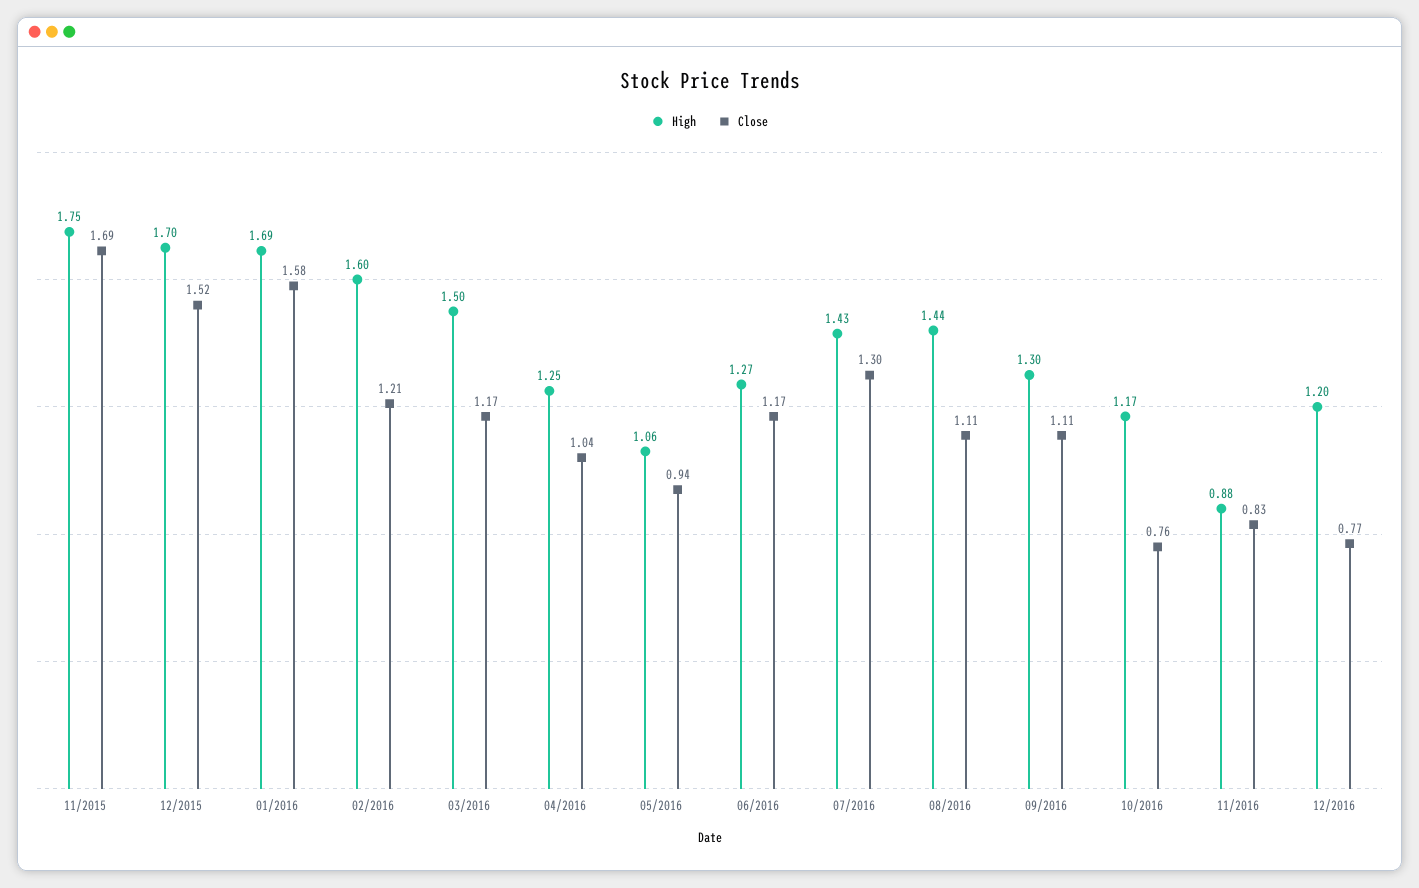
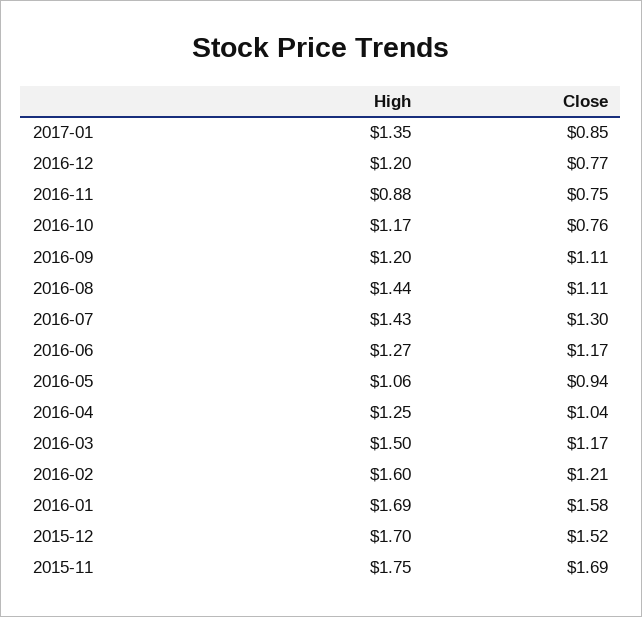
High, 09/2016: 1.3 -> 1.2
Close, 11/2016: 0.83 -> 0.75
High, 2017-01: none -> 1.35
Close, 2017-01: none -> 0.85

